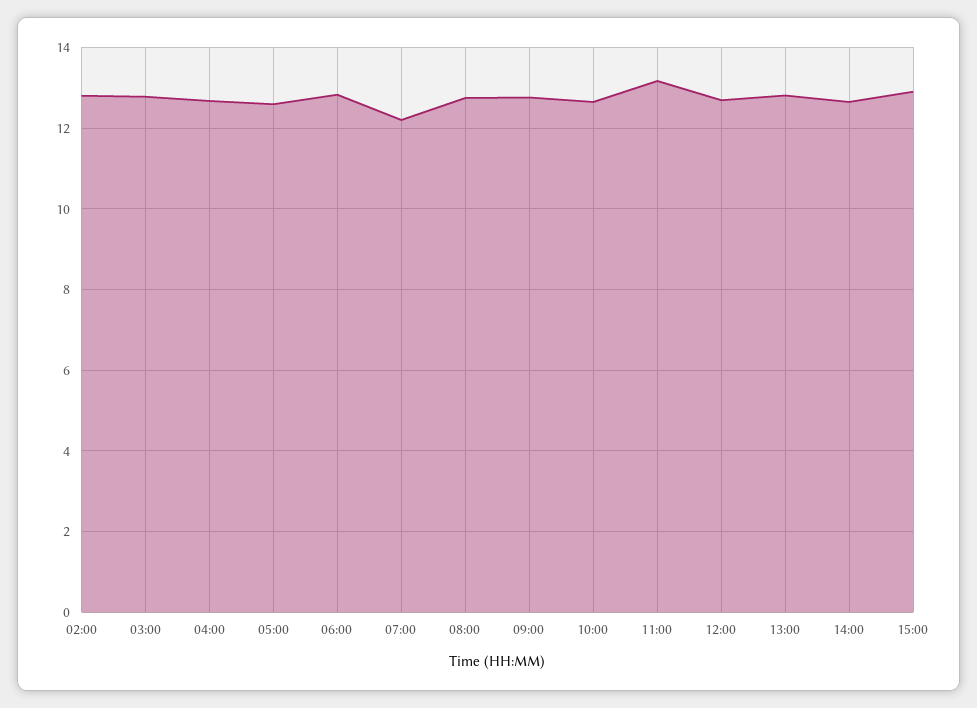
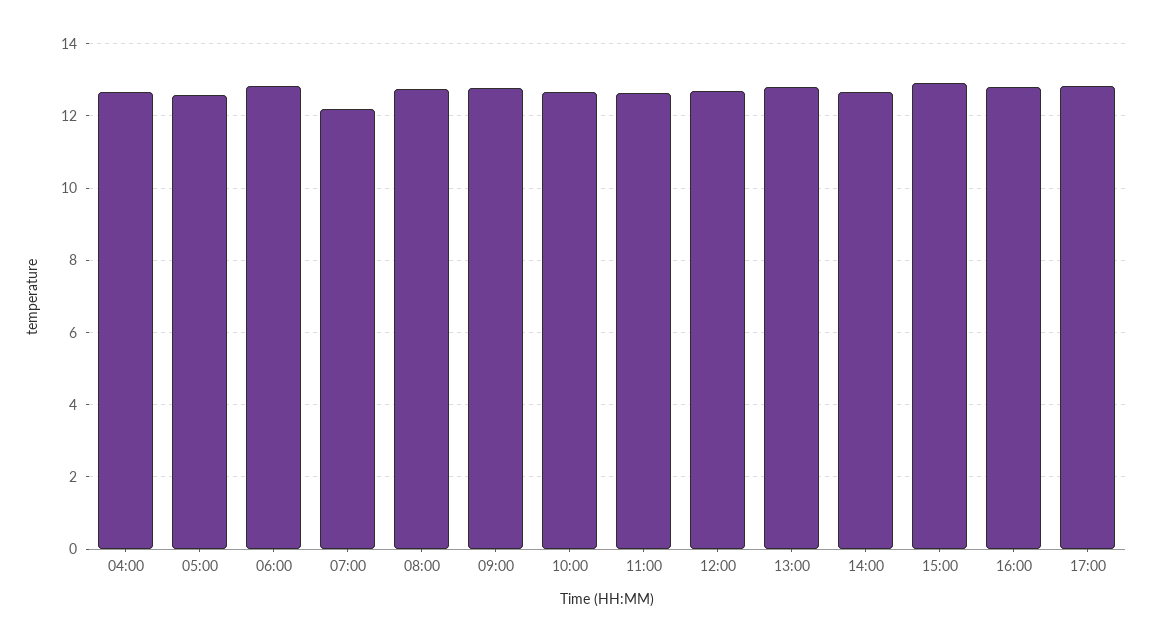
02:00: 12.8 -> none
03:00: 12.8 -> none
11:00: 13.2 -> 12.6
16:00: none -> 12.8
17:00: none -> 12.8

